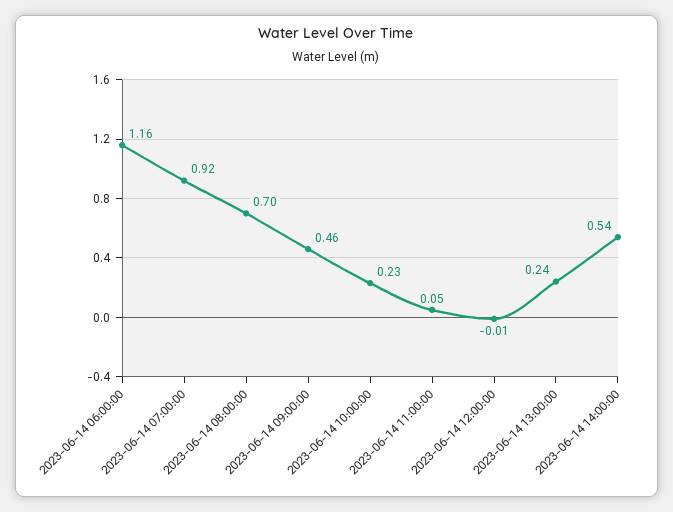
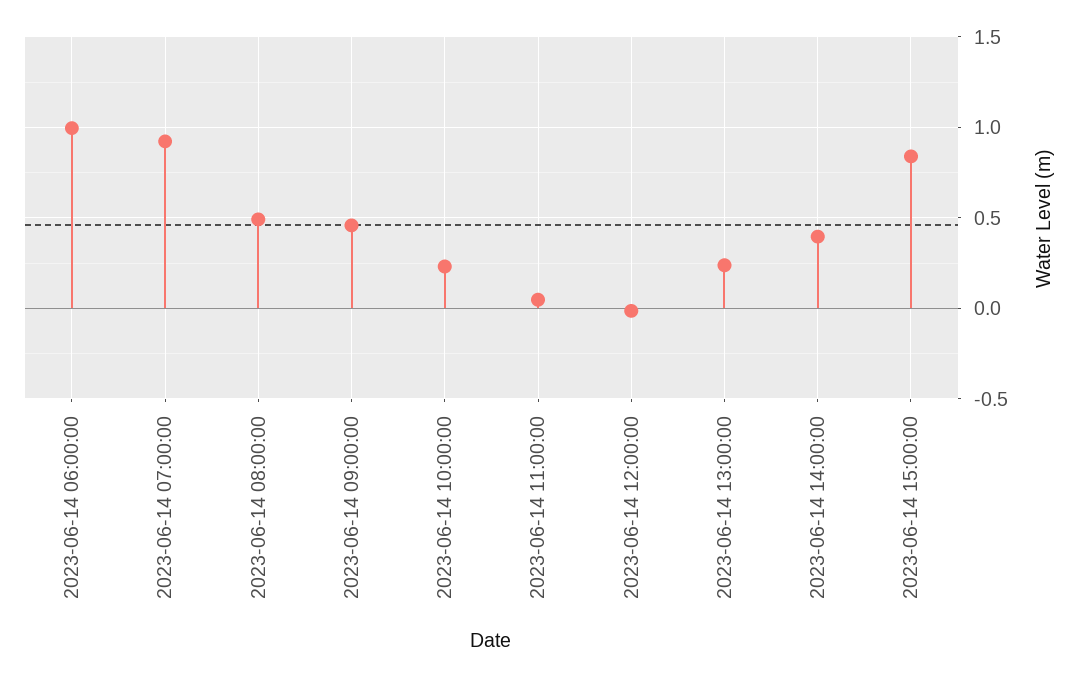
2023-06-14 06:00:00: 1.16 -> 1
2023-06-14 08:00:00: 0.7 -> 0.5
2023-06-14 14:00:00: 0.54 -> 0.4
2023-06-14 15:00:00: none -> 0.85

